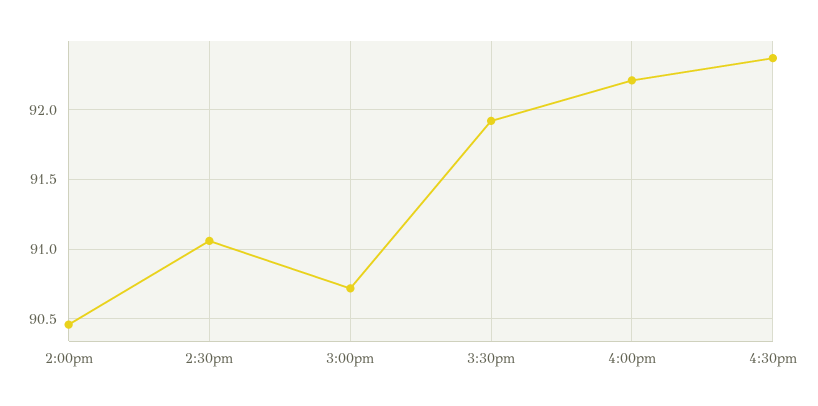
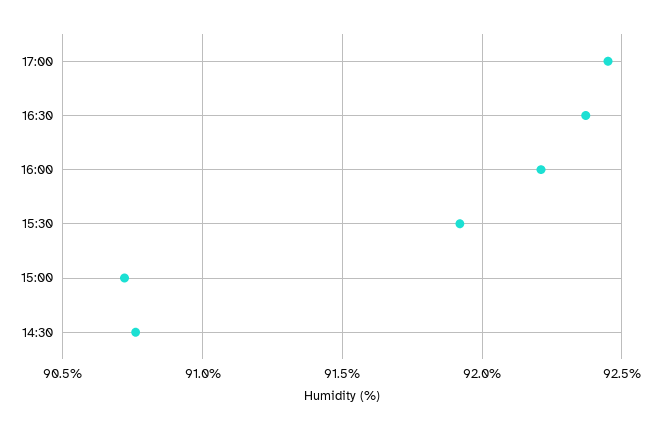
2:00pm: 90.45 -> none
2:30pm: 91.05 -> 90.75
17:00: none -> 92.45

